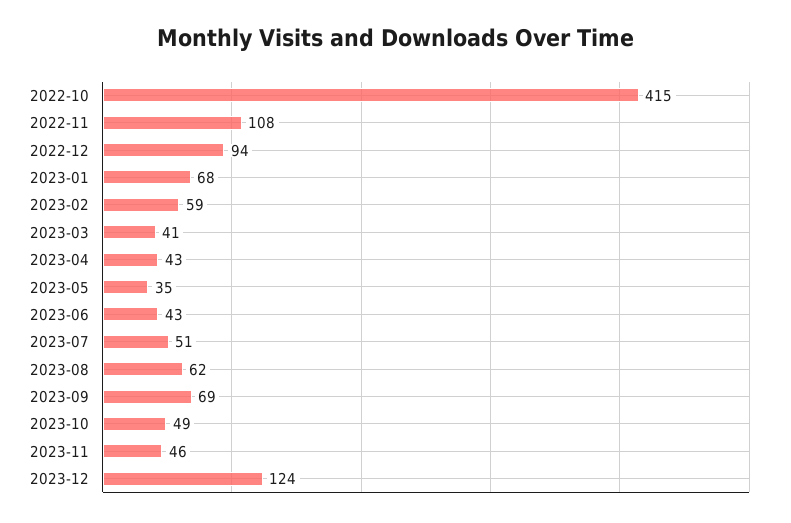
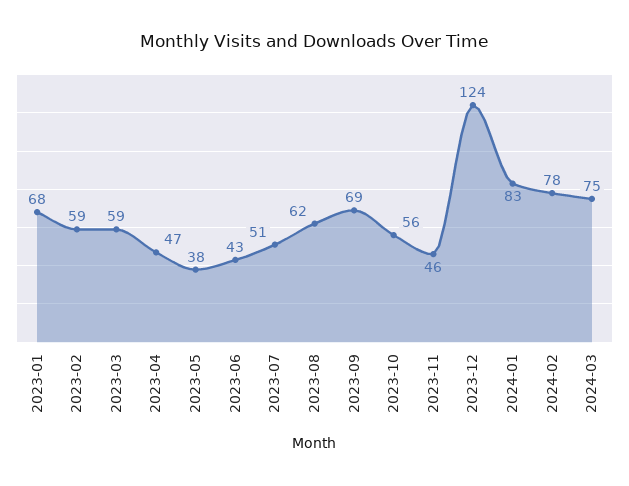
2022-10: 415 -> none
2022-11: 108 -> none
2022-12: 94 -> none
2023-03: 41 -> 59
2023-04: 43 -> 47
2023-05: 35 -> 38
2023-10: 49 -> 56
2024-01: none -> 83
2024-02: none -> 78
2024-03: none -> 75

